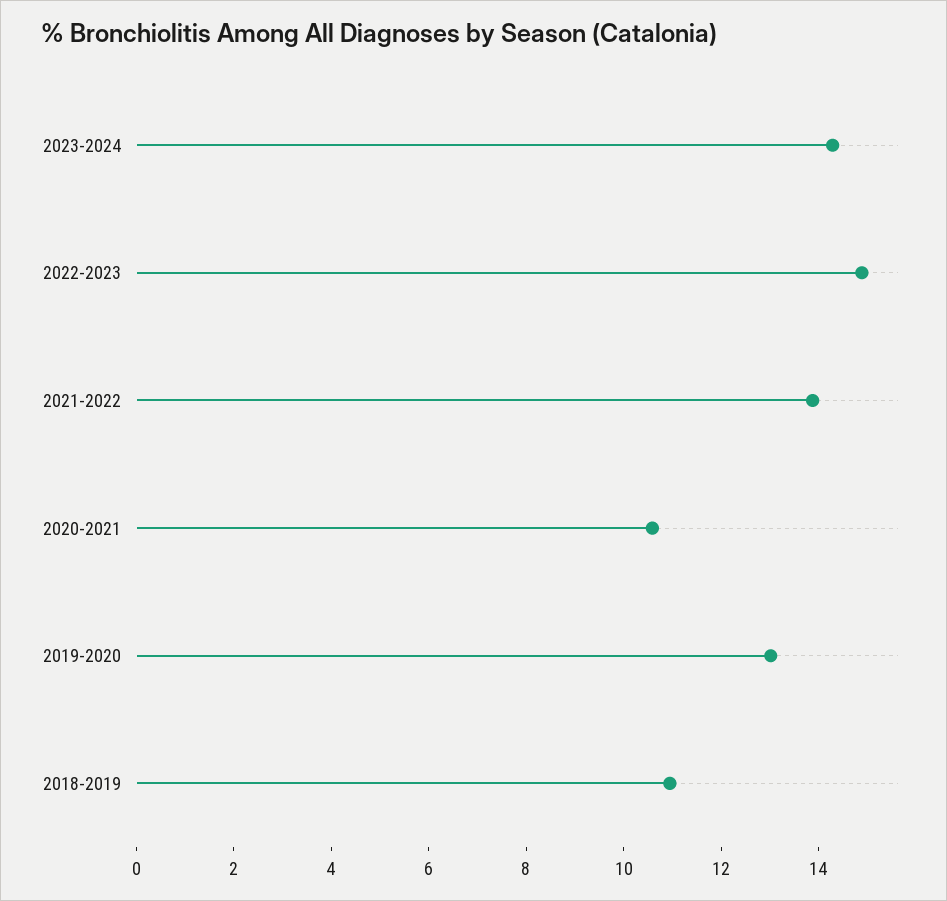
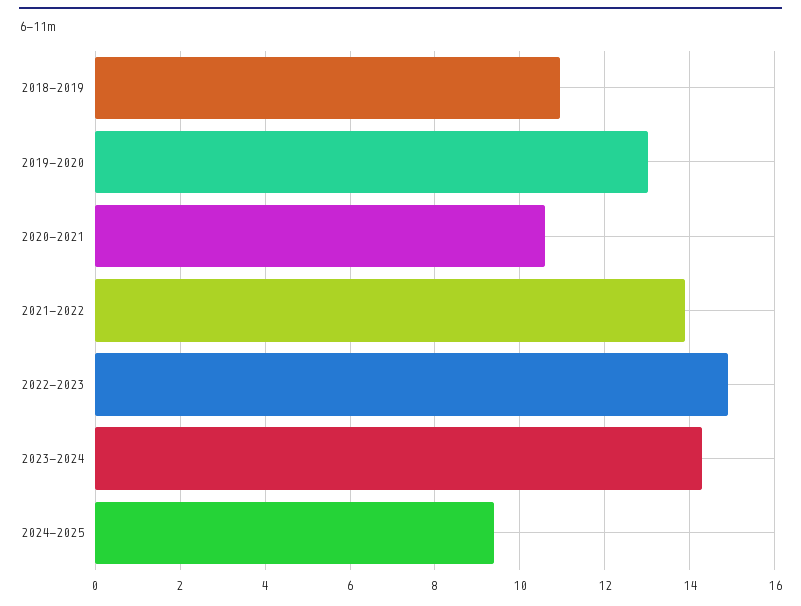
2024-2025: none -> 9.4

